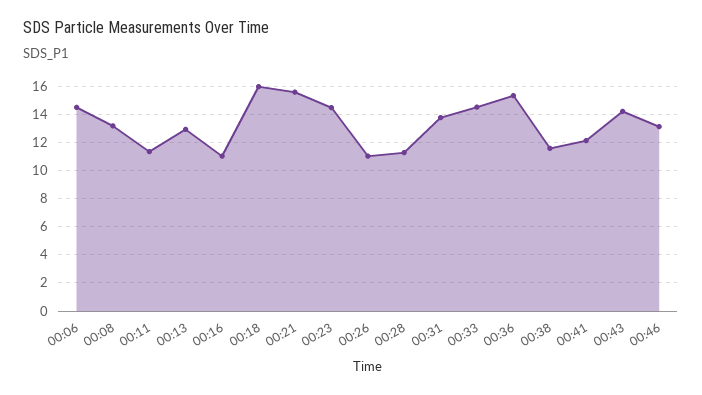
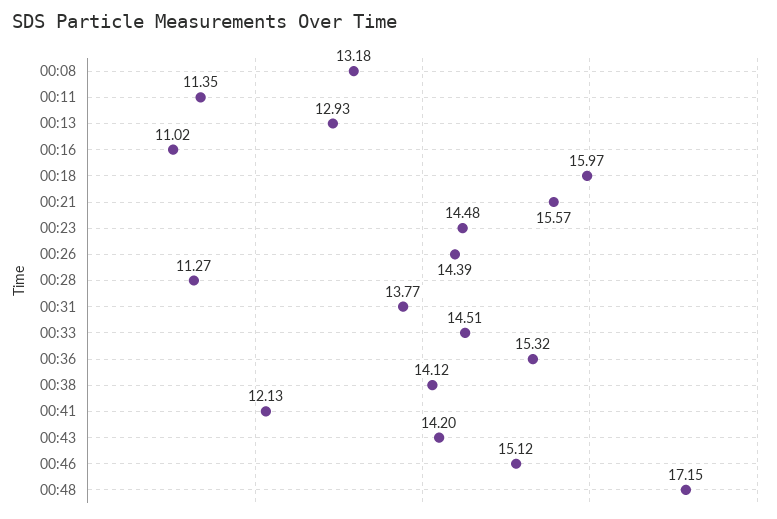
00:06: 14.5 -> none
00:26: 11 -> 14.39
00:38: 11.5 -> 14.12
00:46: 13 -> 15.12
00:48: none -> 17.15

